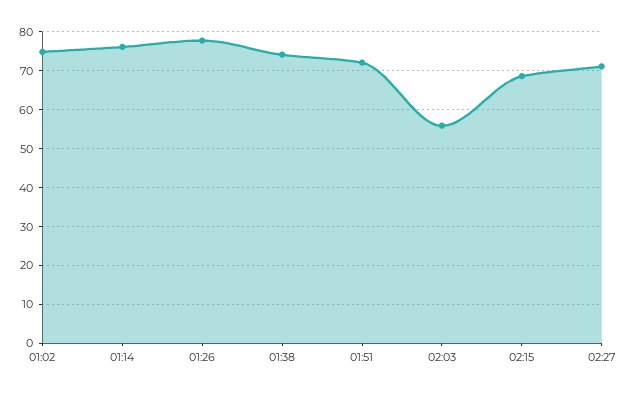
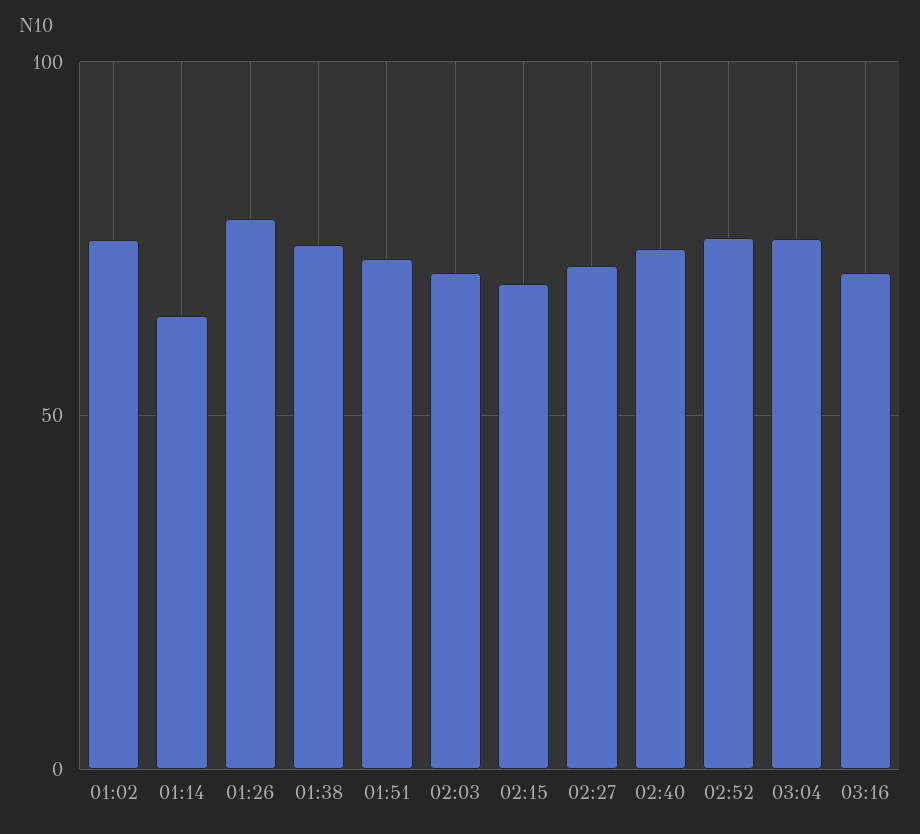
01:14: 76 -> 65
02:03: 56 -> 70
02:40: none -> 75
02:52: none -> 75
03:04: none -> 75
03:16: none -> 70

